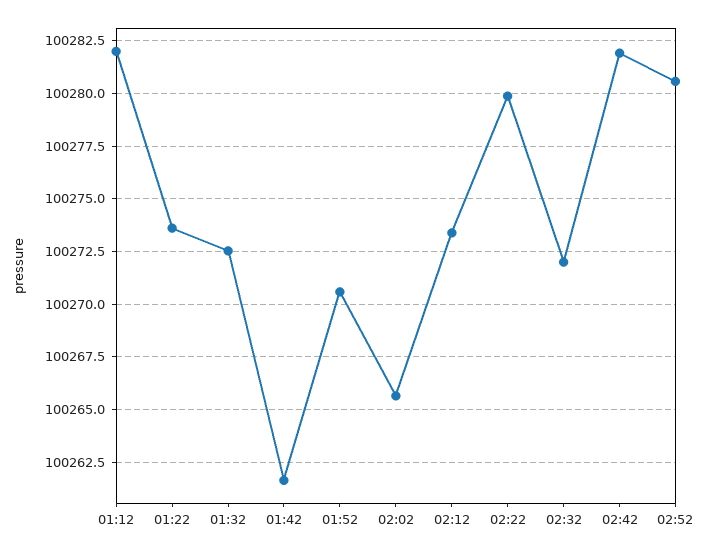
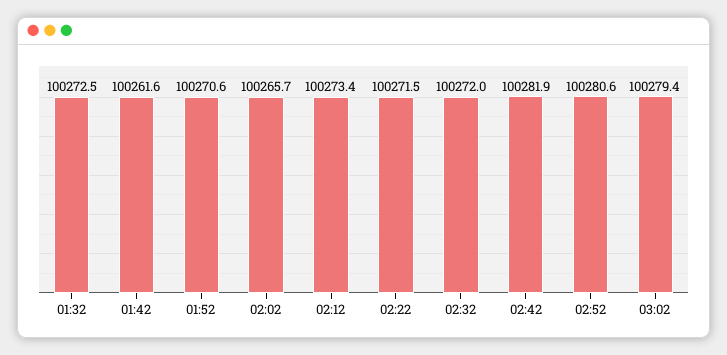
01:12: 100282 -> none
01:22: 100273.5 -> none
02:22: 100280 -> 100271.5
03:02: none -> 100279.4

